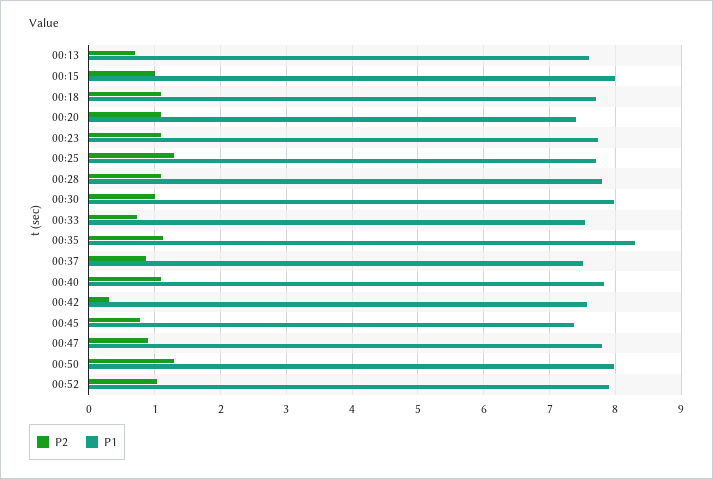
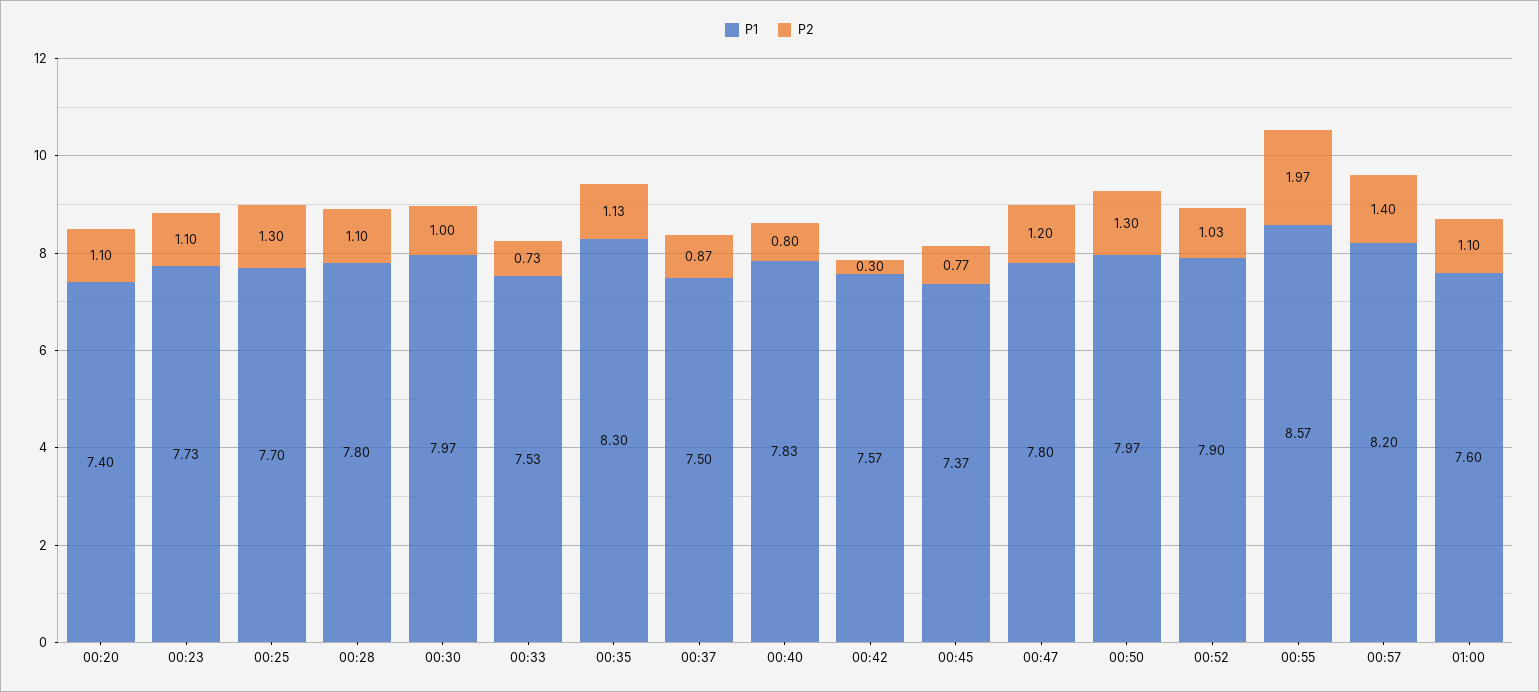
P2, 00:13: 0.7 -> none
P1, 00:13: 7.6 -> none
P2, 00:15: 1 -> none
P1, 00:15: 8 -> none
P2, 00:18: 1.1 -> none
P1, 00:18: 7.7 -> none
P2, 00:40: 1.1 -> 0.8
P2, 00:47: 0.9 -> 1.2
P1, 00:55: none -> 8.57
P2, 00:55: none -> 1.97
P1, 00:57: none -> 8.2
P2, 00:57: none -> 1.4
P1, 01:00: none -> 7.6
P2, 01:00: none -> 1.1

